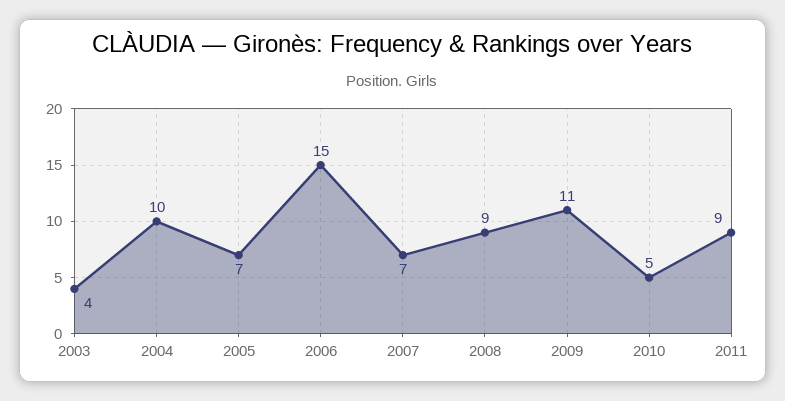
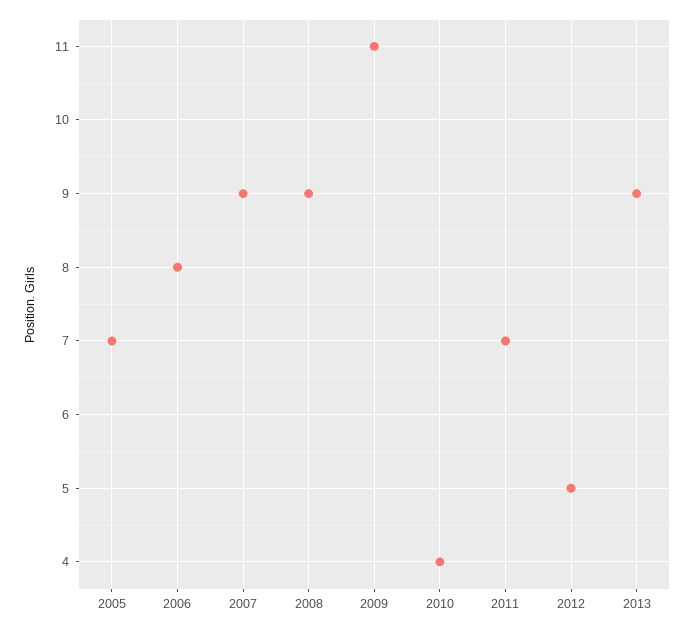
2003: 4 -> none
2004: 10 -> none
2006: 15 -> 8
2007: 7 -> 9
2010: 5 -> 4
2011: 9 -> 7
2012: none -> 5
2013: none -> 9

